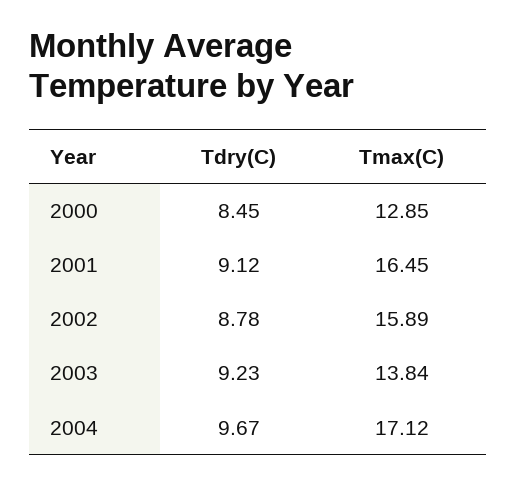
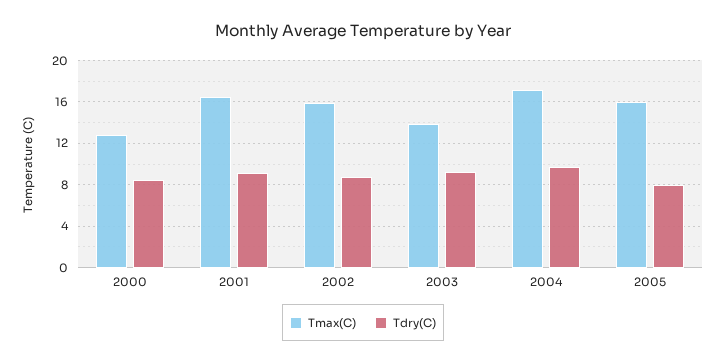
Tmax(C), 2005: none -> 16
Tdry(C), 2005: none -> 8

